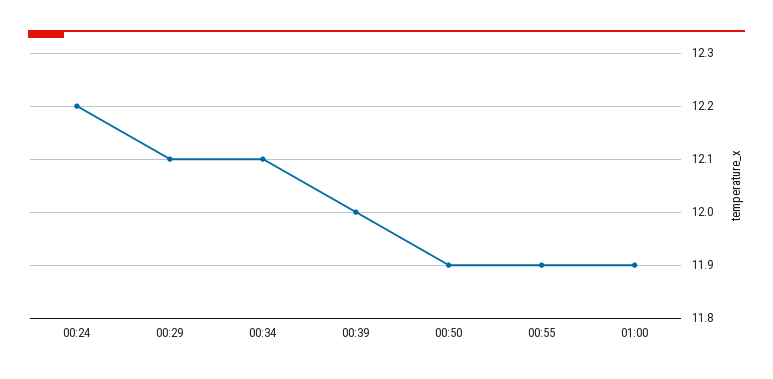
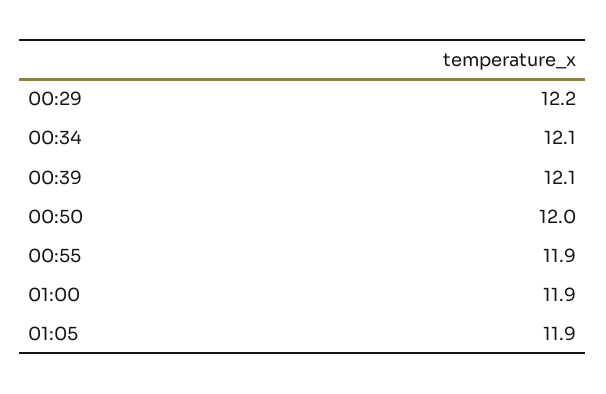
00:24: 12.2 -> none
00:29: 12.1 -> 12.2
00:39: 12 -> 12.1
00:50: 11.9 -> 12
01:05: none -> 11.9

